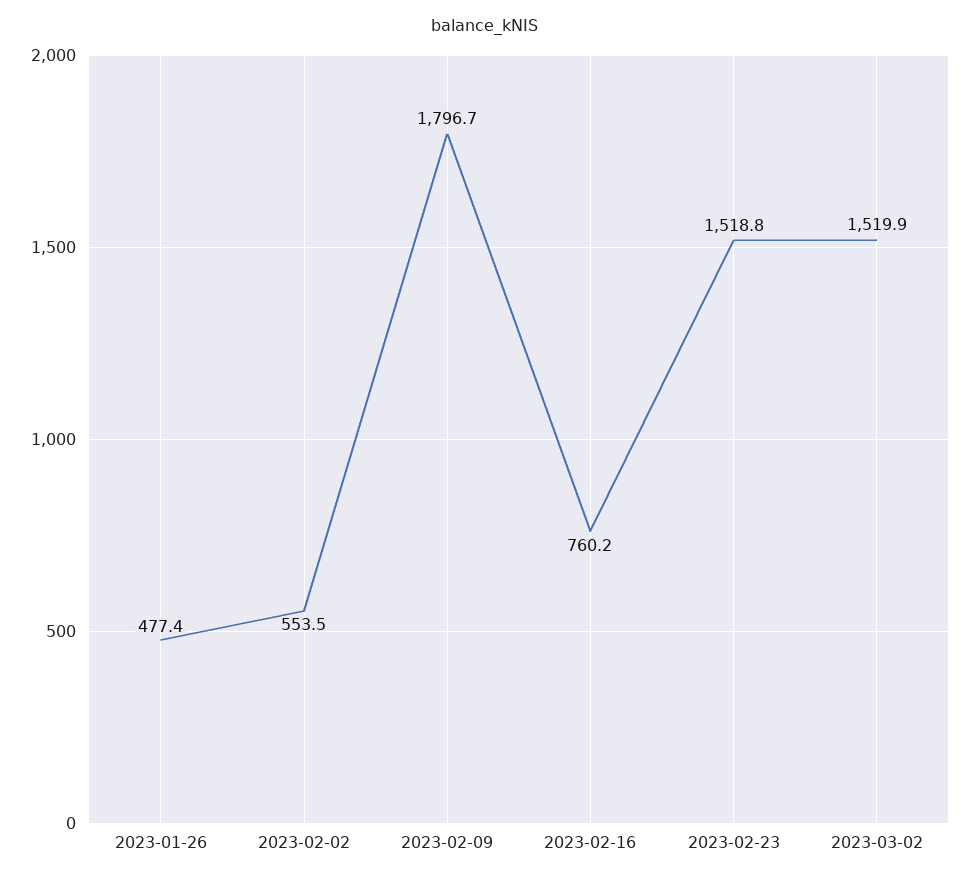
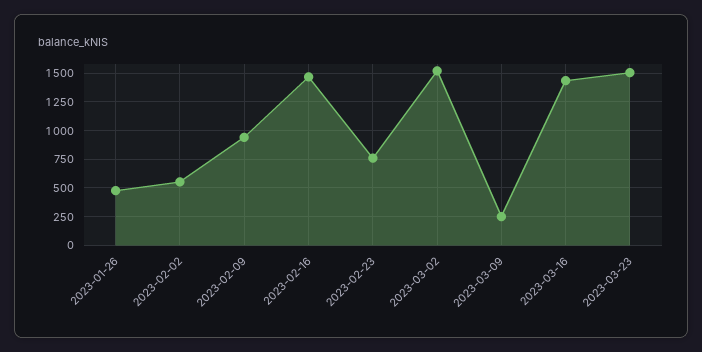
2023-02-09: 1796.7 -> 1000
2023-02-16: 760.2 -> 1500
2023-02-23: 1518.8 -> 750
2023-03-09: none -> 250
2023-03-16: none -> 1500
2023-03-23: none -> 1500

